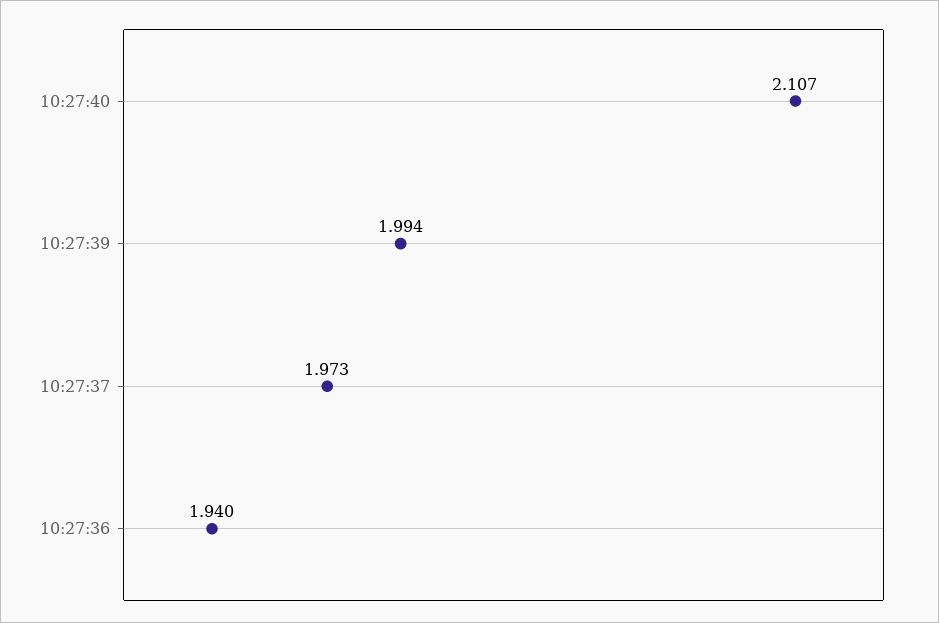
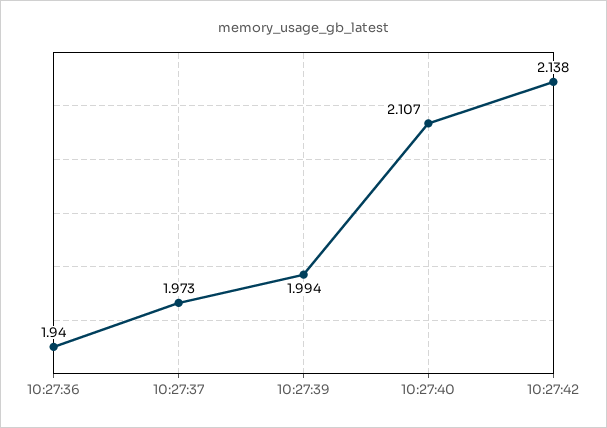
10:27:42: none -> 2.138

